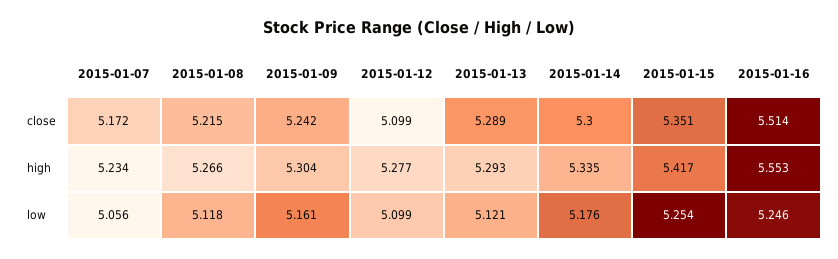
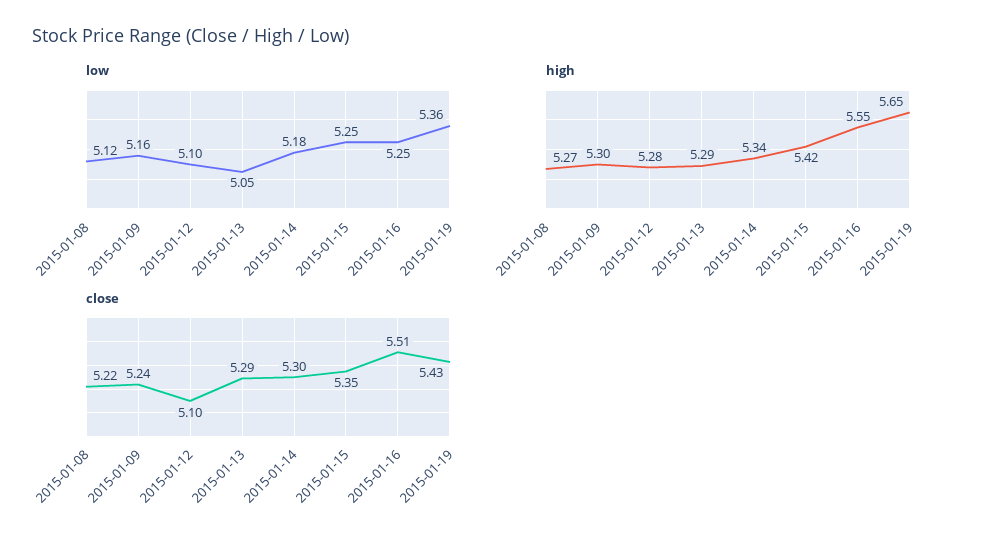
close, 2015-01-07: 5.172 -> none
high, 2015-01-07: 5.234 -> none
low, 2015-01-07: 5.056 -> none
low, 2015-01-13: 5.121 -> 5.05
low, 2015-01-19: none -> 5.36
high, 2015-01-19: none -> 5.65
close, 2015-01-19: none -> 5.43

